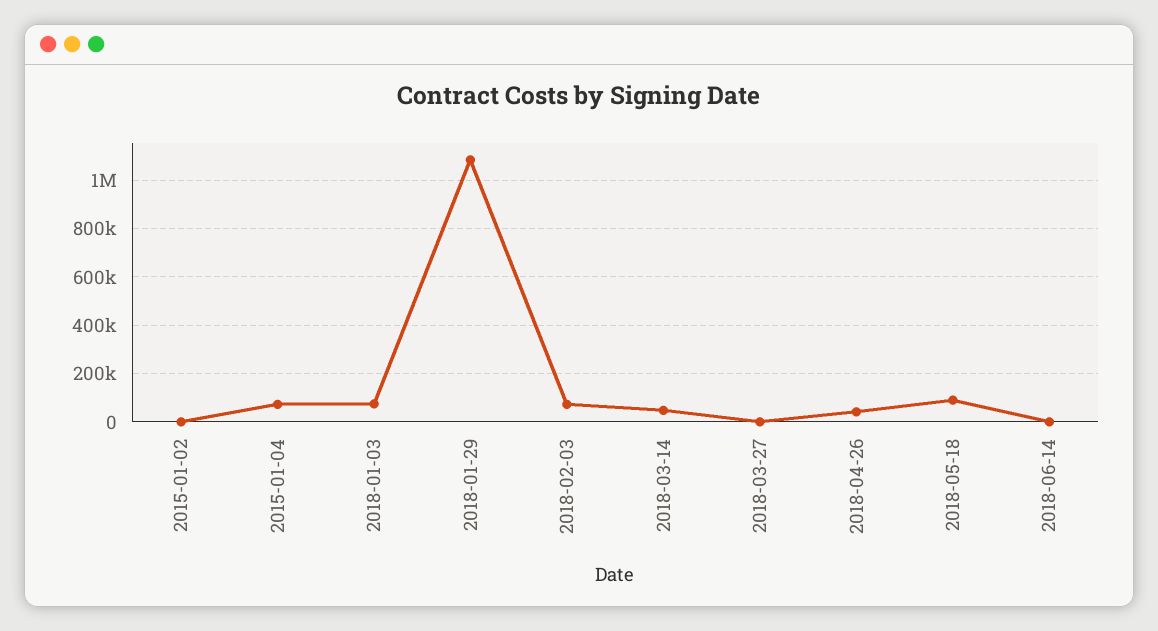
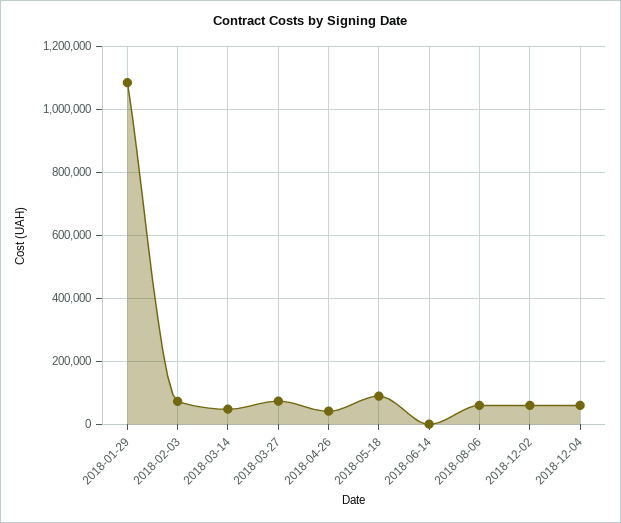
2015-01-02: 0 -> none
2015-01-04: 75000 -> none
2018-01-03: 75000 -> none
2018-03-27: 0 -> 80000
2018-08-06: none -> 60000
2018-12-02: none -> 60000
2018-12-04: none -> 60000

